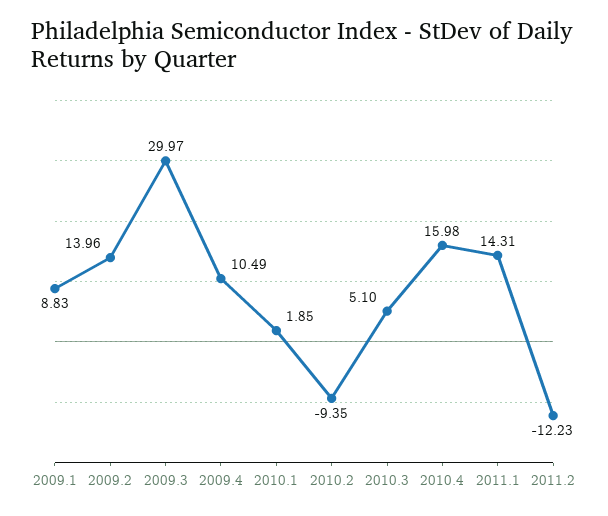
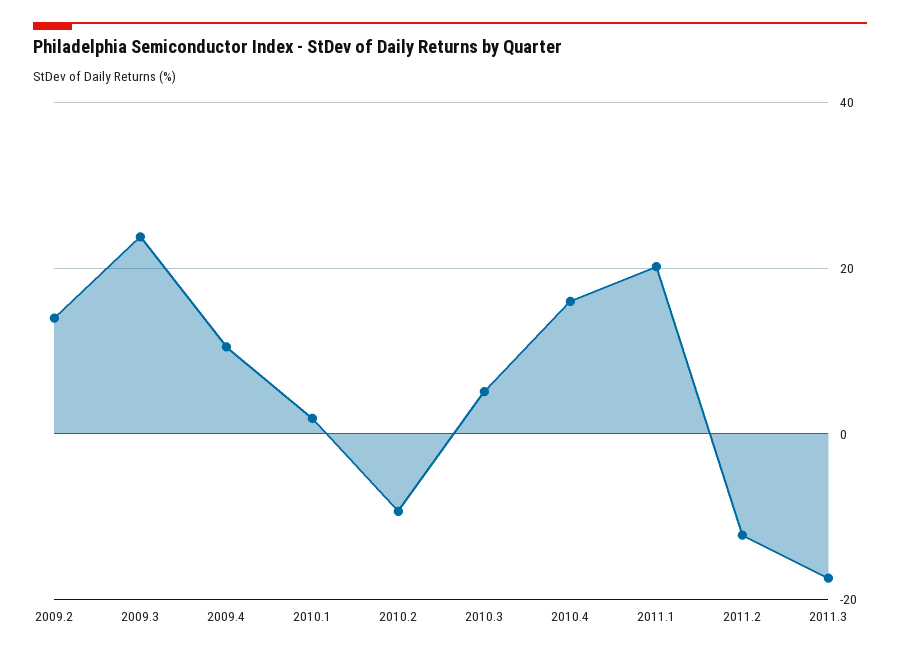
2009.1: 8.83 -> none
2009.3: 29.97 -> 24
2011.1: 14.31 -> 20
2011.3: none -> -18

